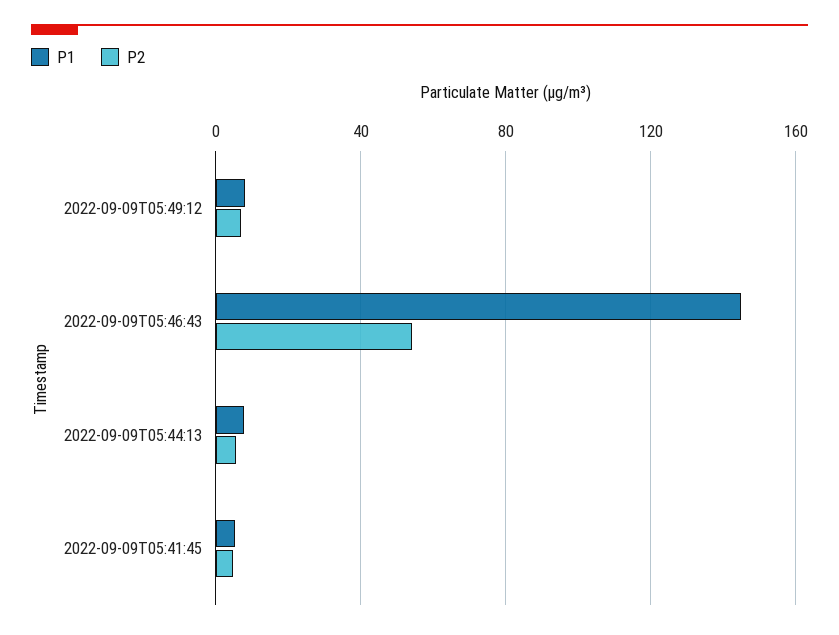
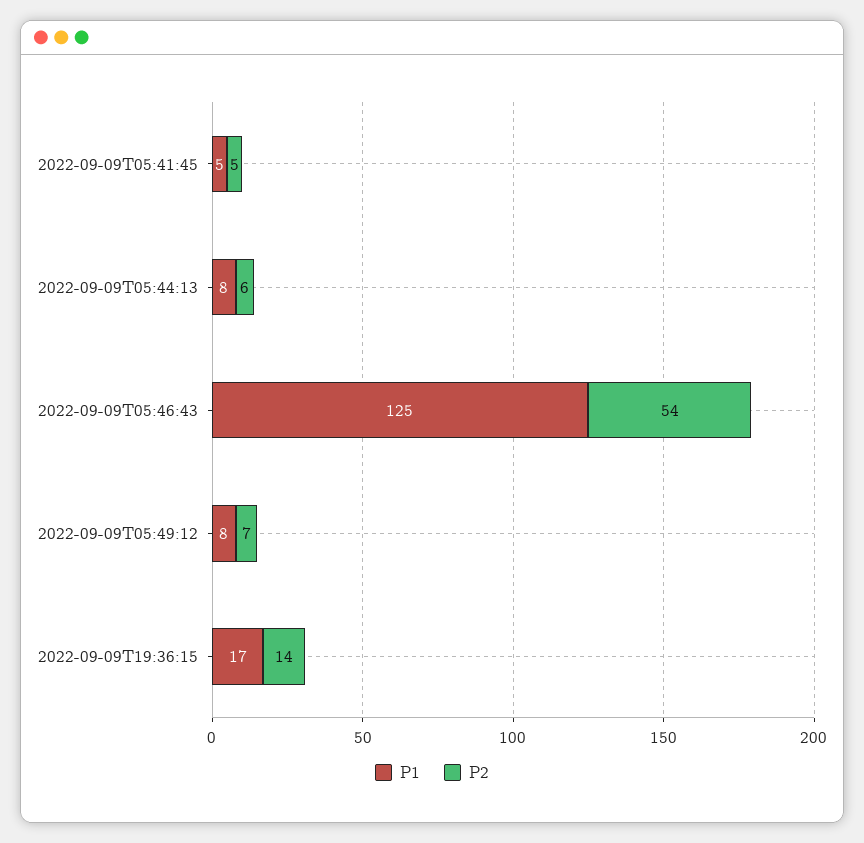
P1, 2022-09-09T05:46:43: 145 -> 125
P1, 2022-09-09T19:36:15: none -> 17
P2, 2022-09-09T19:36:15: none -> 14

